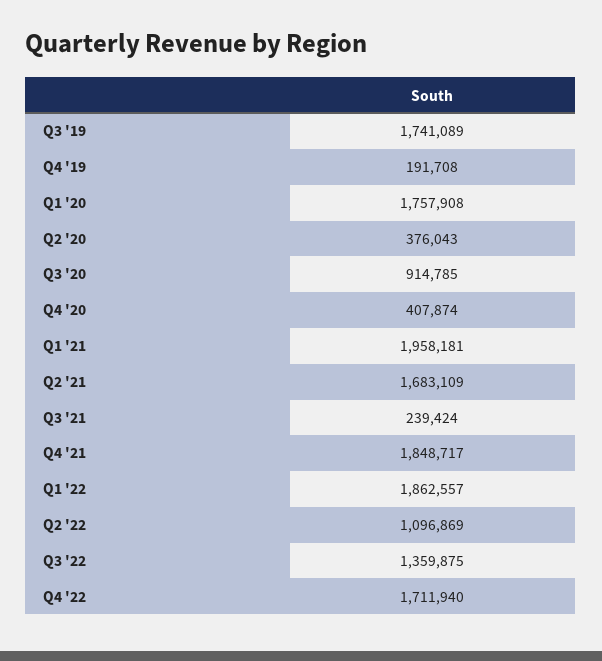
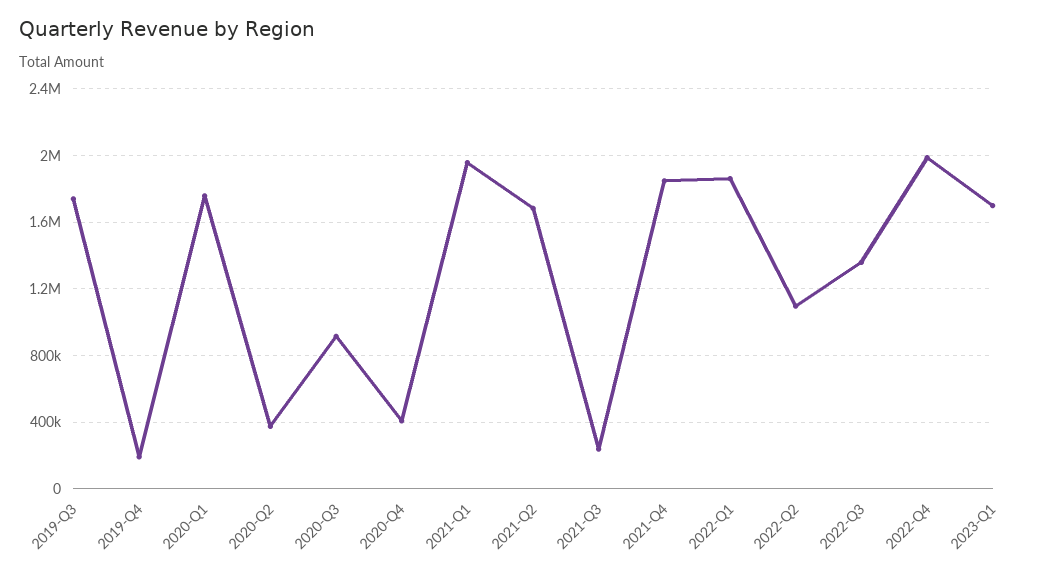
Q4 '22: 1711940 -> 2000000
2023-Q1: none -> 1700000

